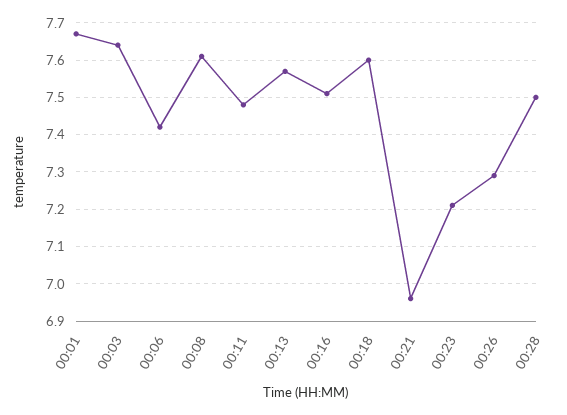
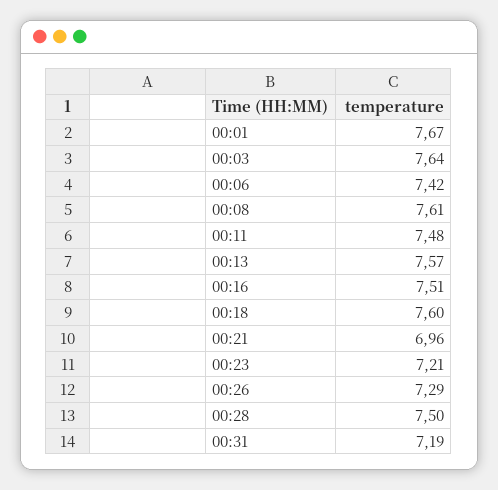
00:31: none -> 7.19

